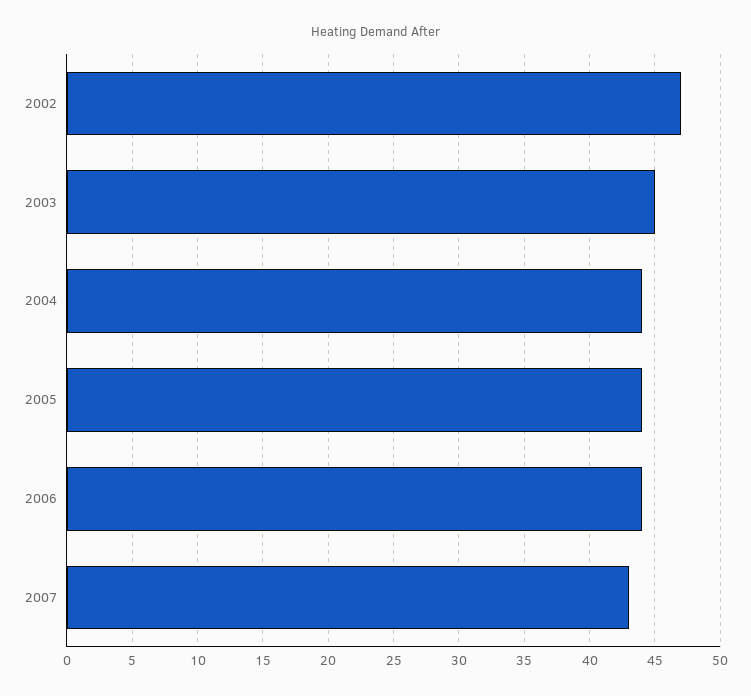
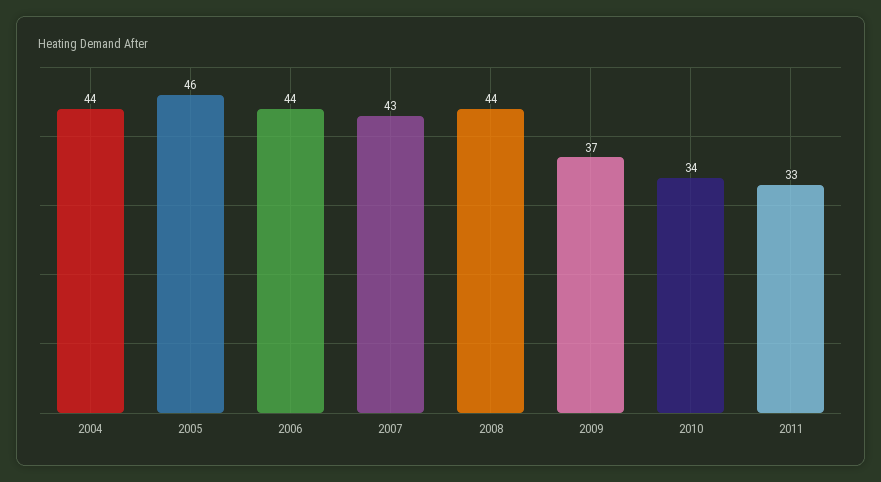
2002: 47 -> none
2003: 45 -> none
2005: 44 -> 46
2008: none -> 44
2009: none -> 37
2010: none -> 34
2011: none -> 33

